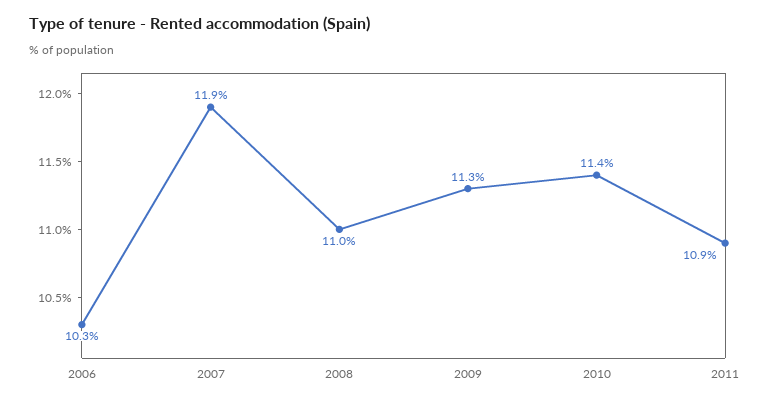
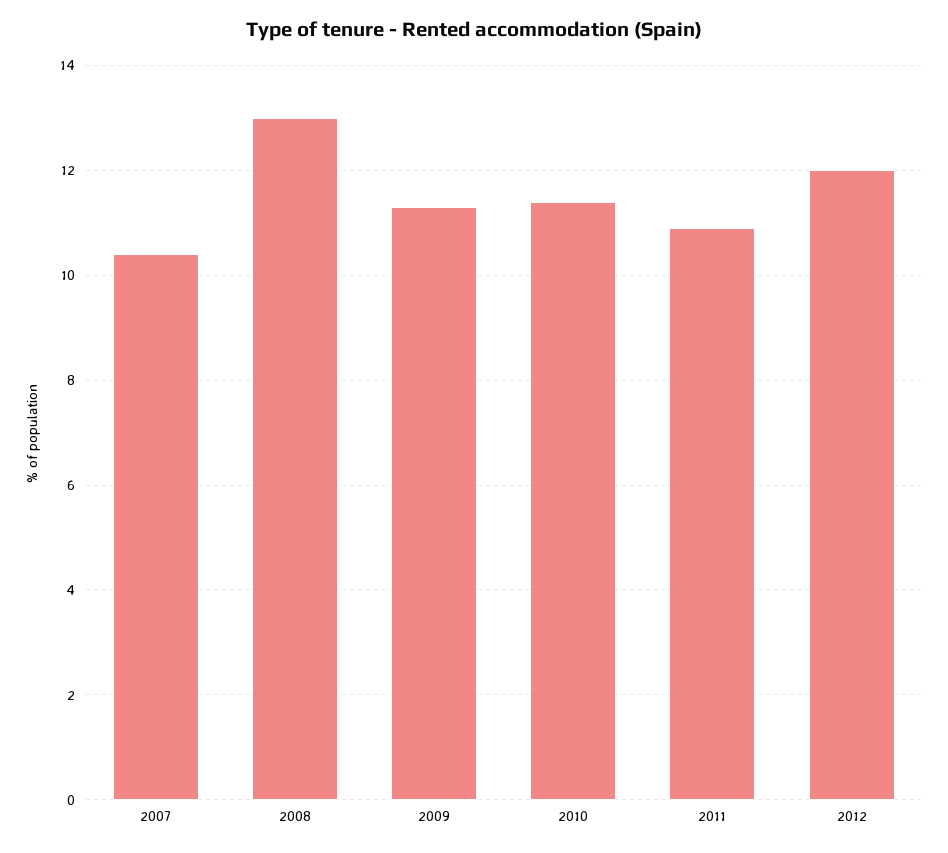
2006: 10.3 -> none
2007: 11.9 -> 10.5
2008: 11 -> 13
2012: none -> 12

